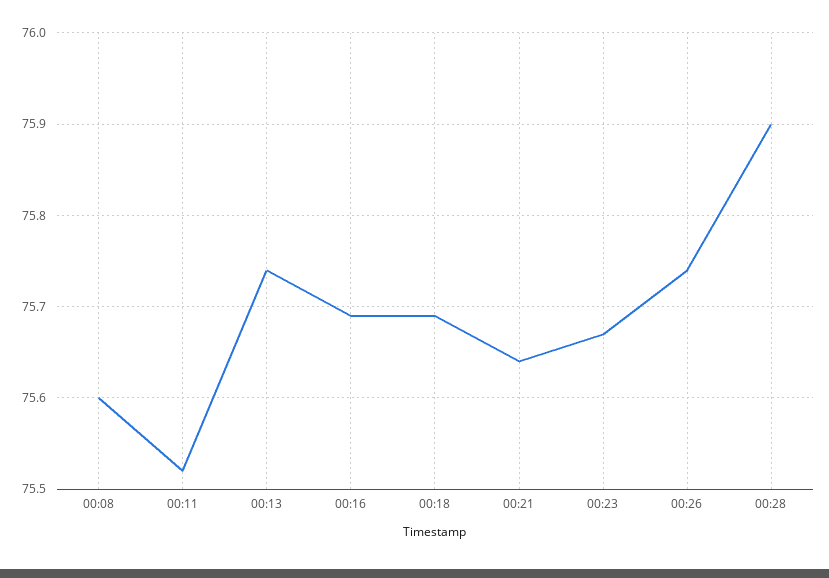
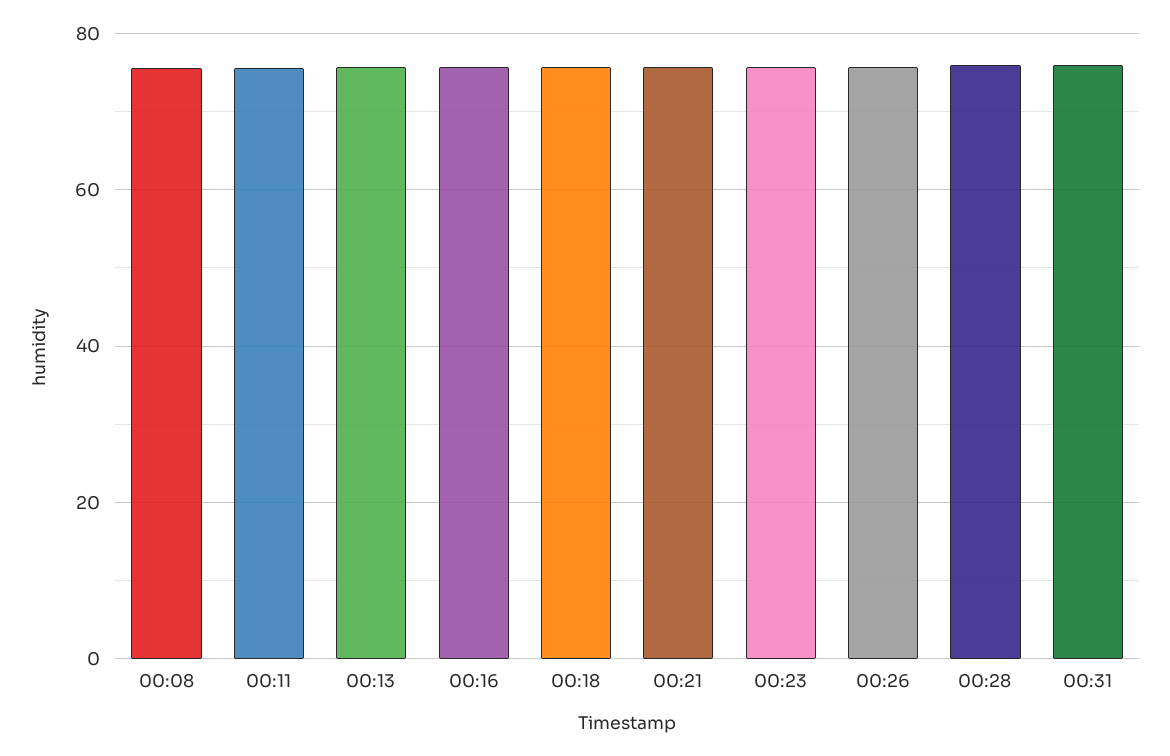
00:31: none -> 76

